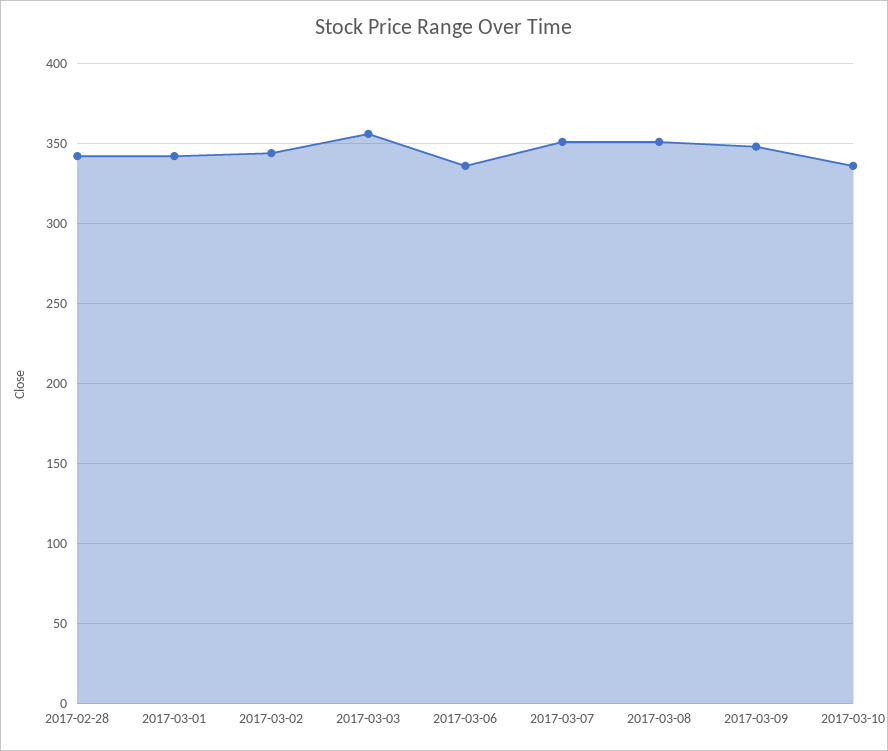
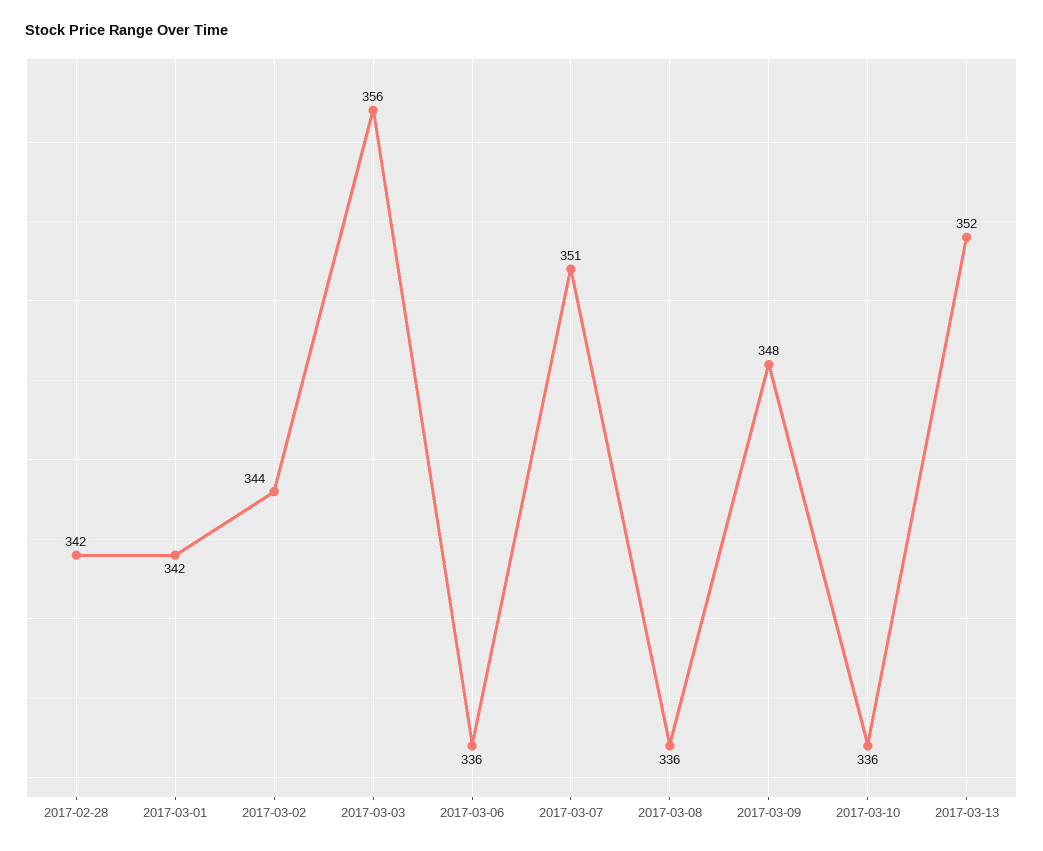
2017-03-08: 350 -> 336
2017-03-13: none -> 352

